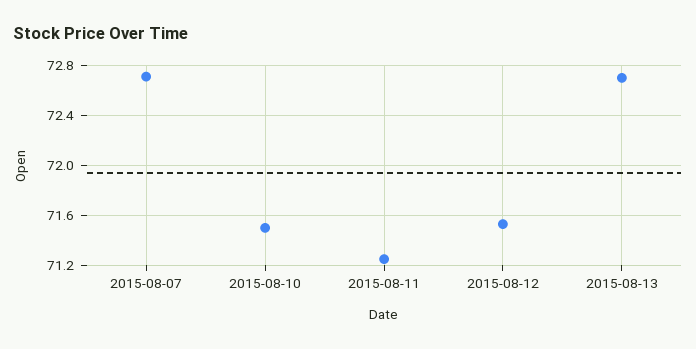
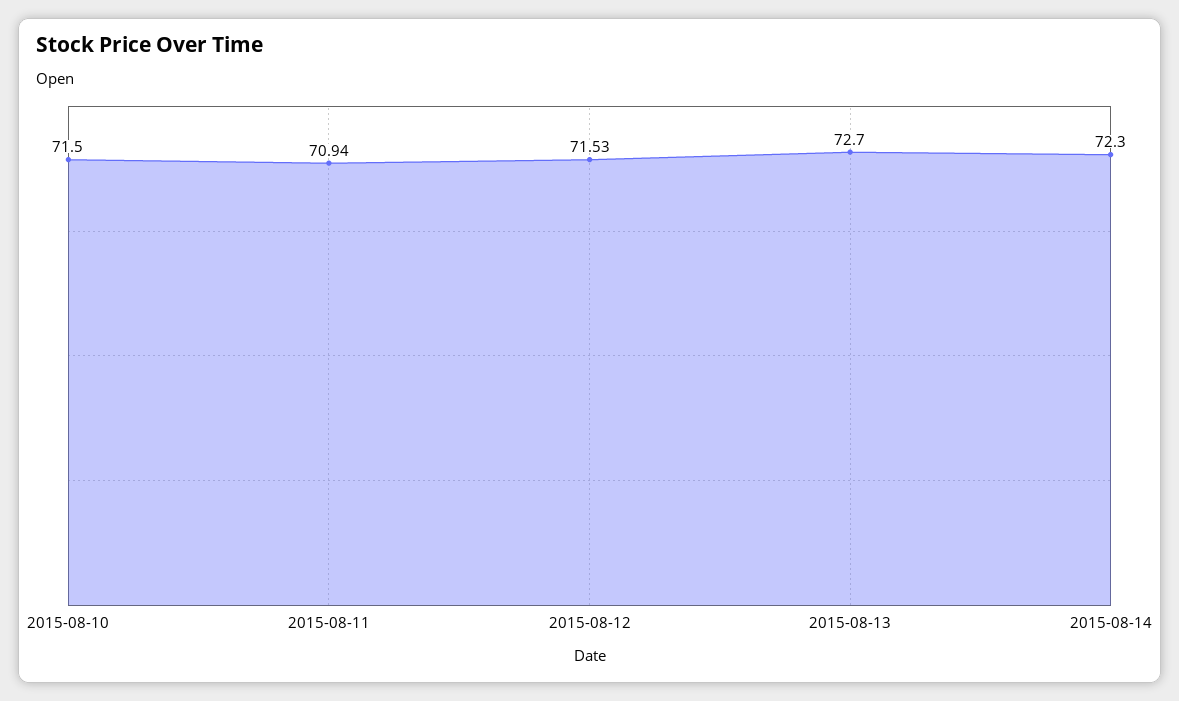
2015-08-07: 72.7 -> none
2015-08-11: 71.25 -> 70.94
2015-08-14: none -> 72.3

